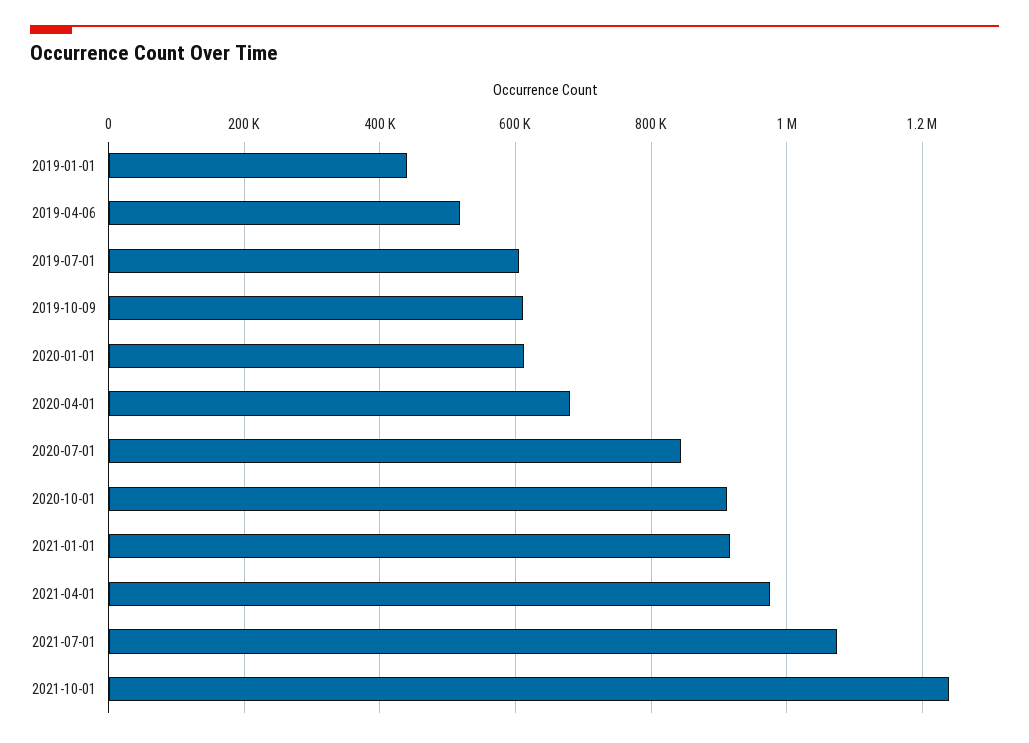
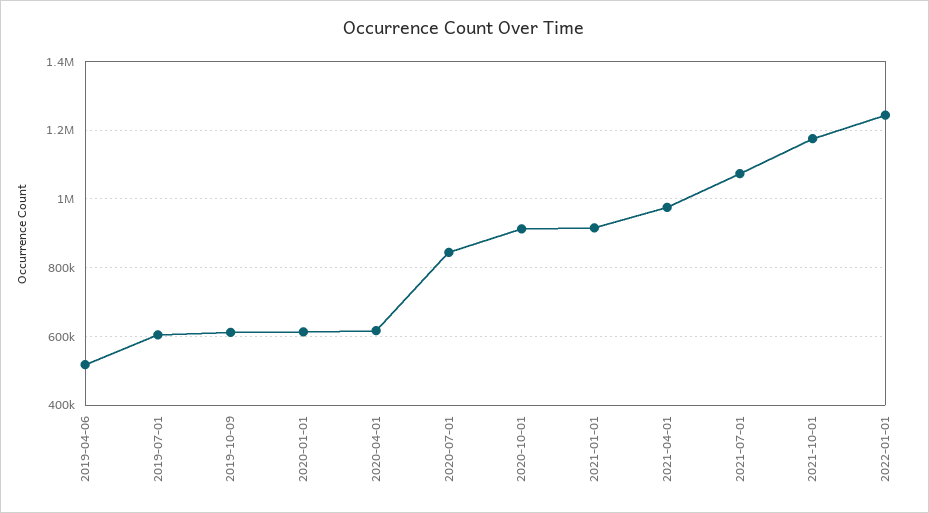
2019-01-01: 440000 -> none
2020-04-01: 680000 -> 620000
2021-10-01: 1240000 -> 1180000
2022-01-01: none -> 1240000

